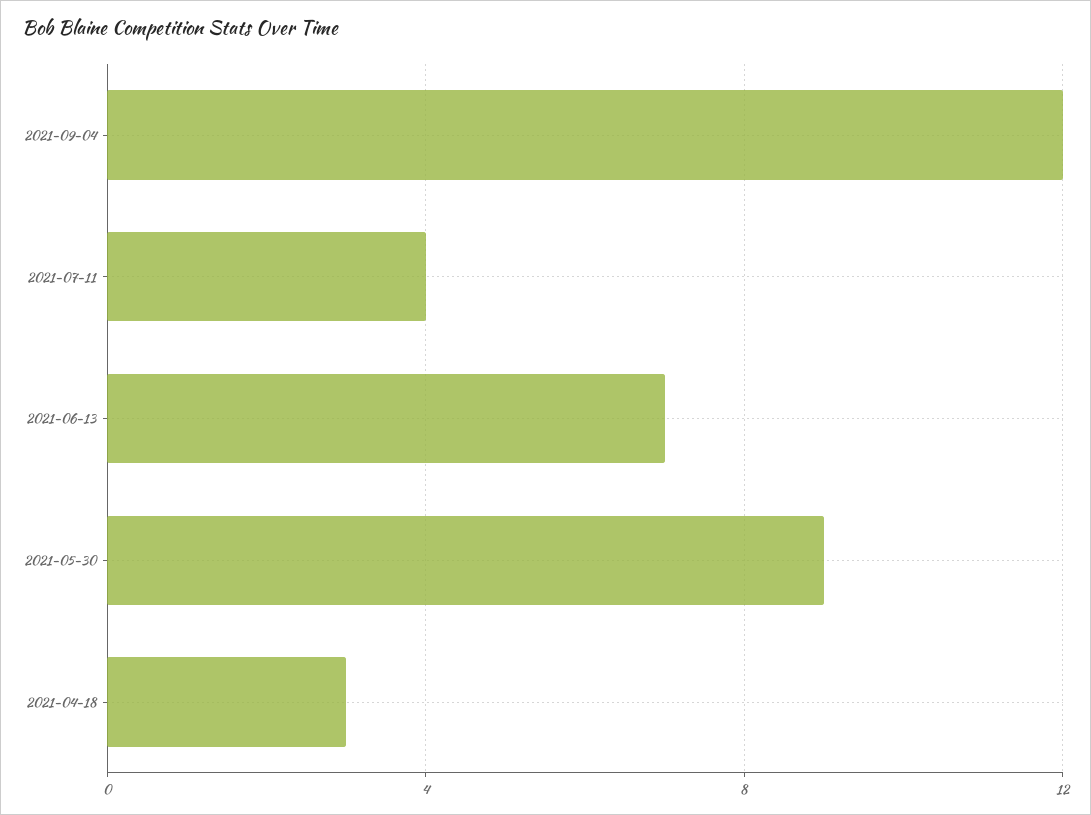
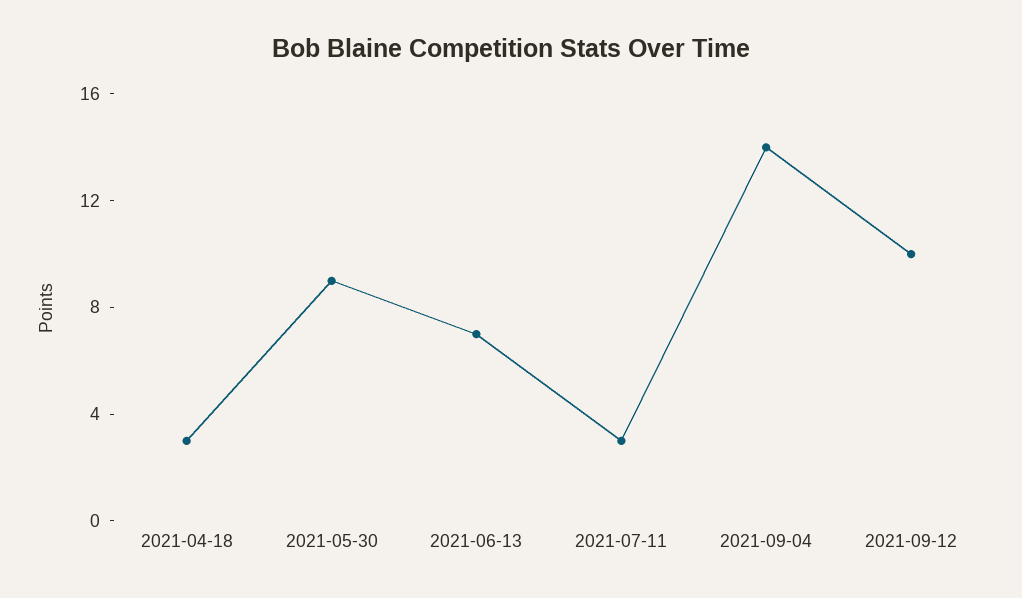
2021-09-04: 12 -> 14
2021-07-11: 4 -> 3
2021-09-12: none -> 10

